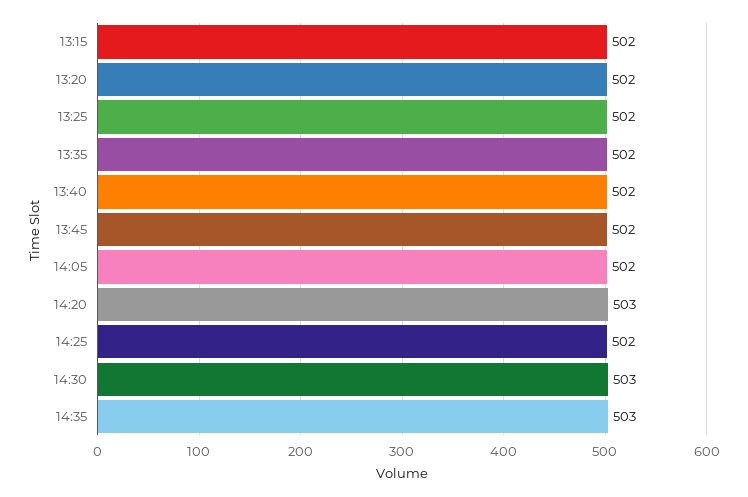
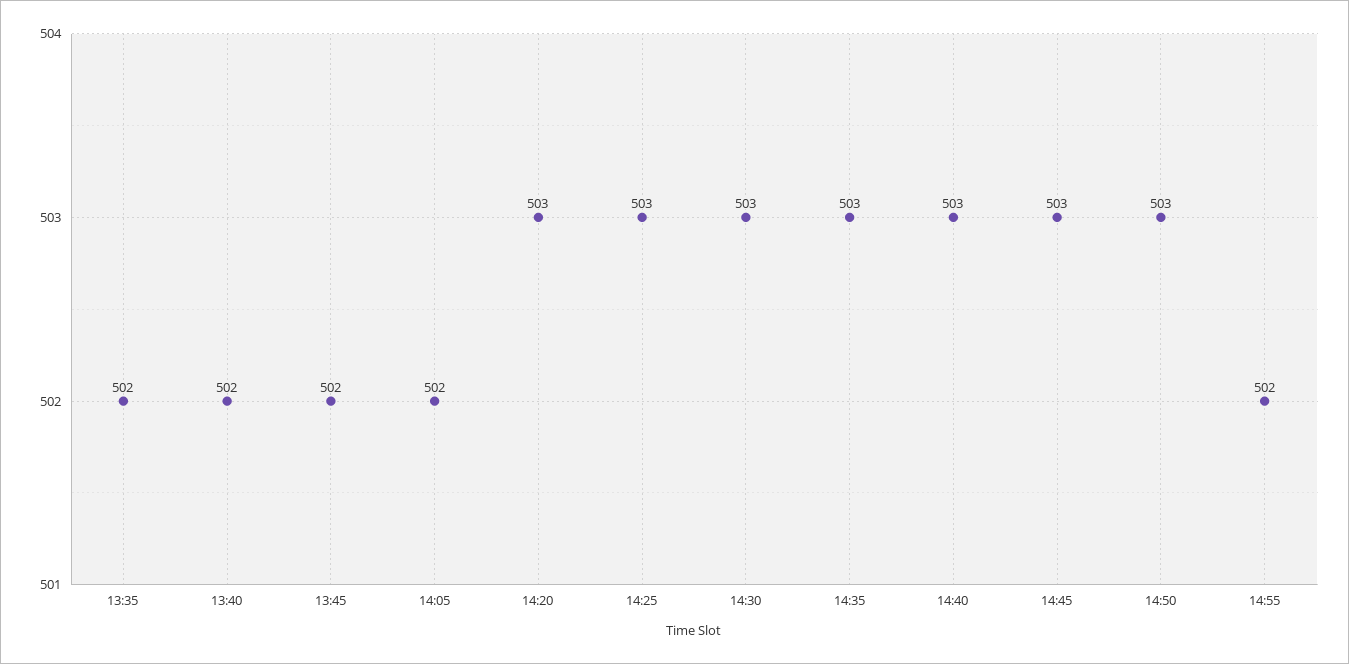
13:15: 502 -> none
13:20: 502 -> none
13:25: 502 -> none
14:25: 502 -> 503
14:40: none -> 503
14:45: none -> 503
14:50: none -> 503
14:55: none -> 502

